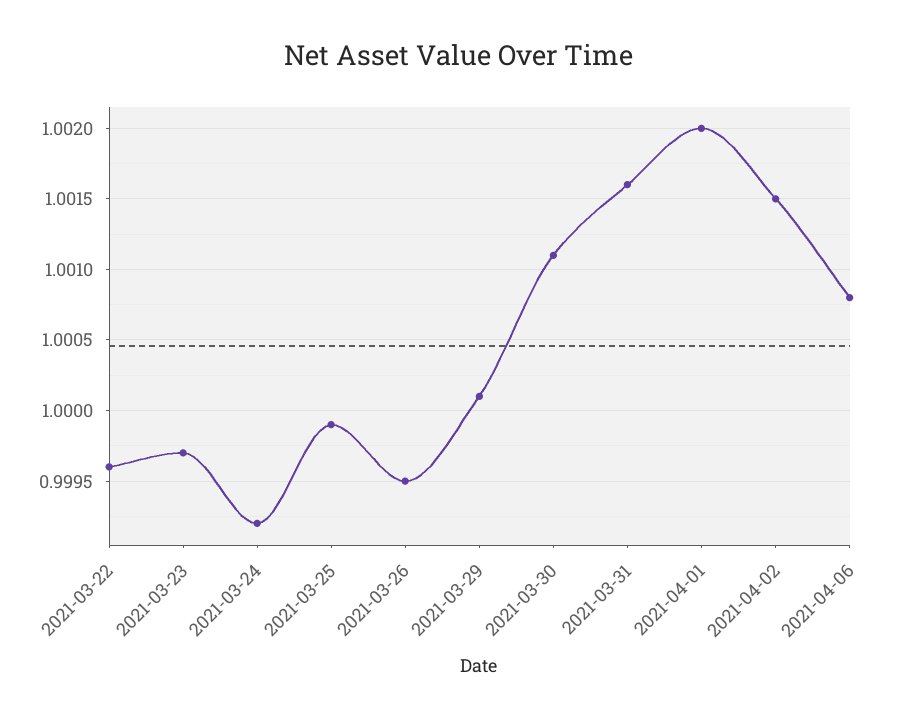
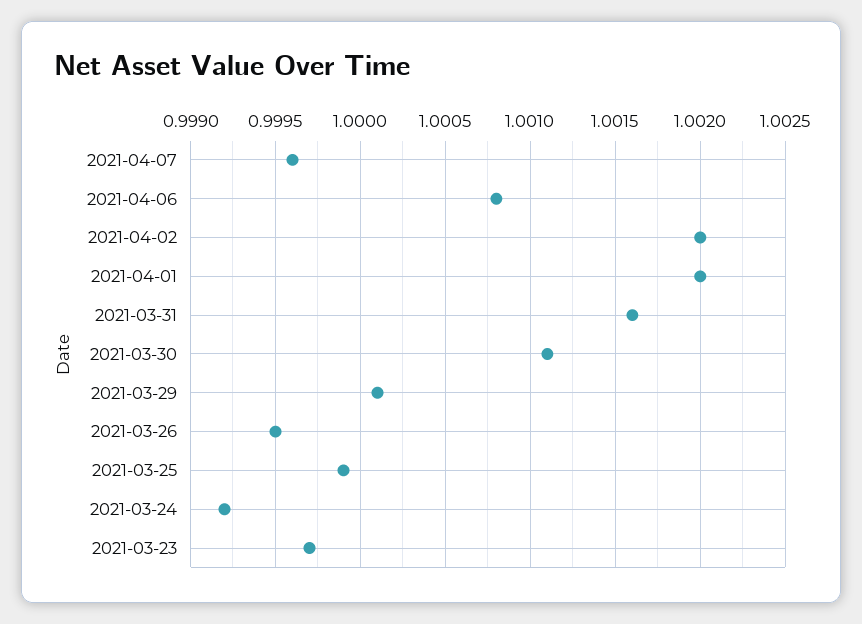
2021-03-22: 0.9996 -> none
2021-04-02: 1.0015 -> 1.002
2021-04-07: none -> 0.9996

